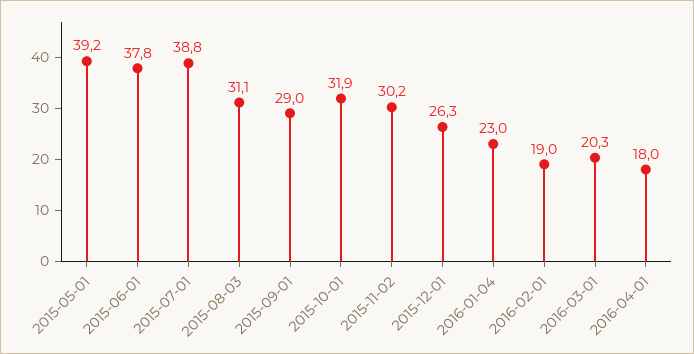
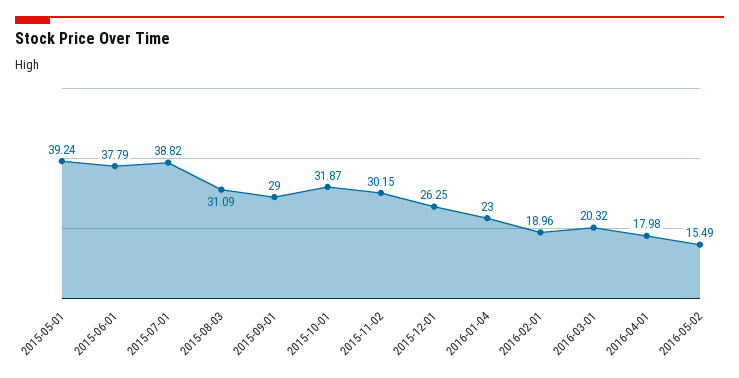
2016-05-02: none -> 15.49

